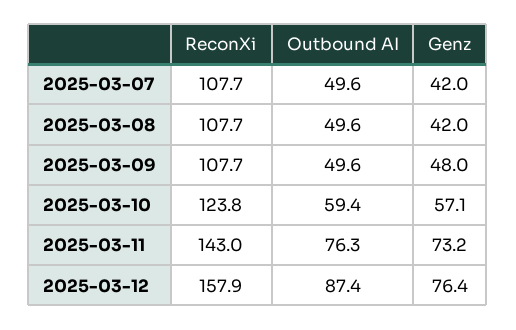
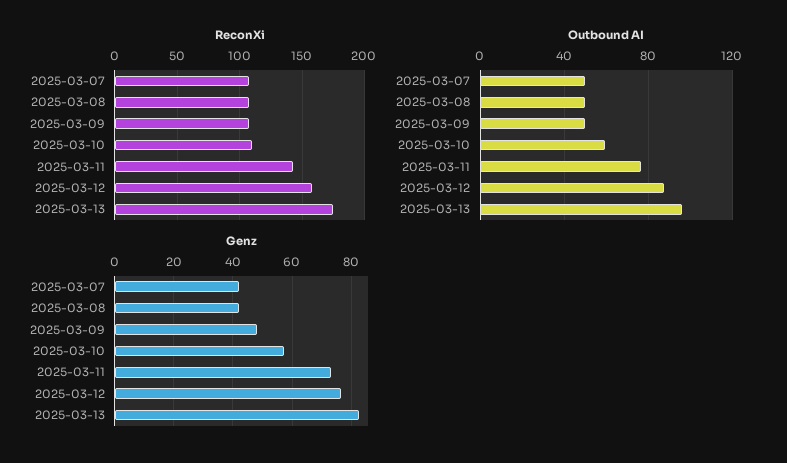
ReconXi, 2025-03-10: 123.8 -> 110
ReconXi, 2025-03-13: none -> 175
Outbound AI, 2025-03-13: none -> 95
Genz, 2025-03-13: none -> 82.5

